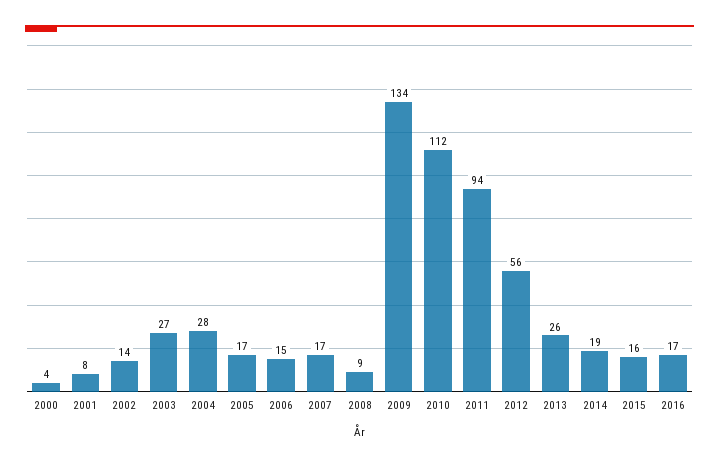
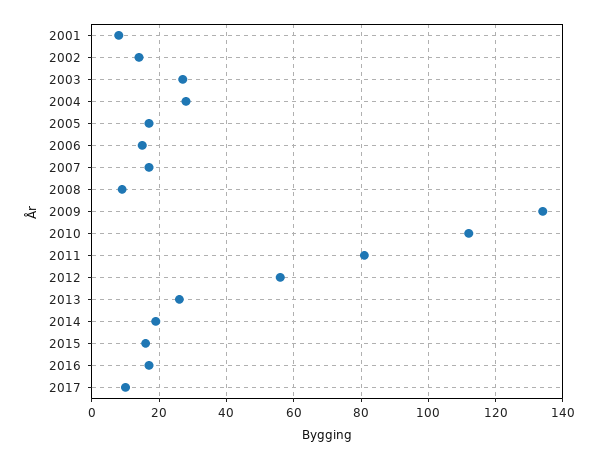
2000: 4 -> none
2011: 94 -> 80
2017: none -> 10

